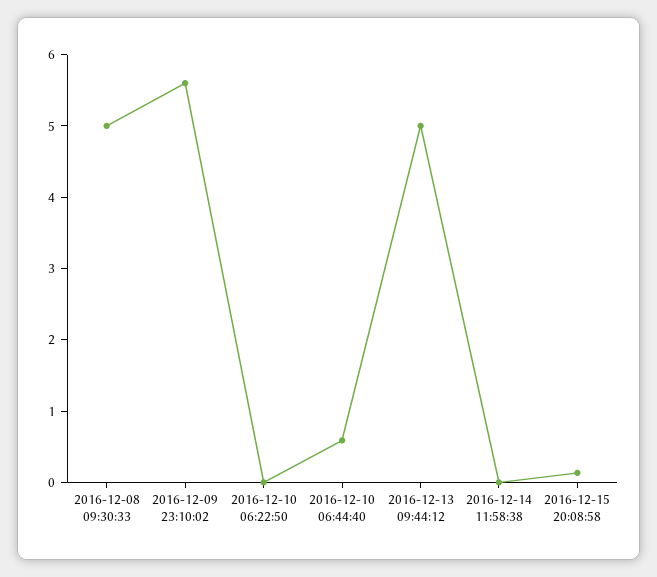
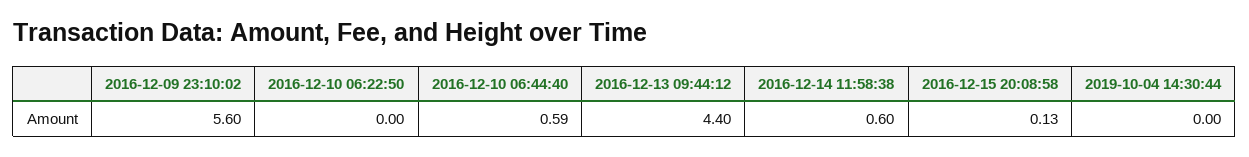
2016-12-08 09:30:33: 5 -> none
2016-12-13 09:44:12: 5 -> 4.4
2016-12-14 11:58:38: 0 -> 0.6
2019-10-04 14:30:44: none -> 0

